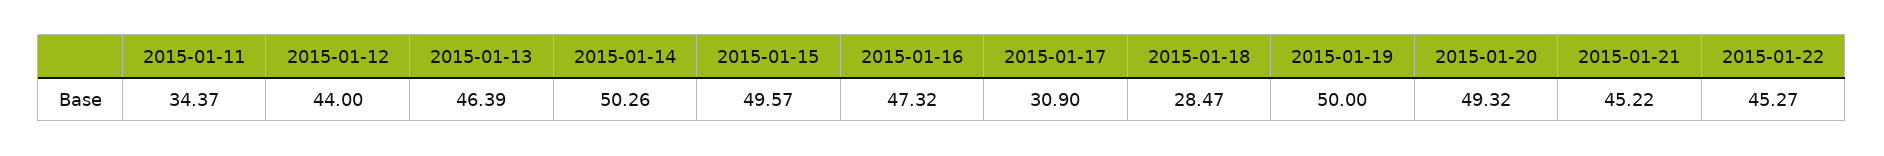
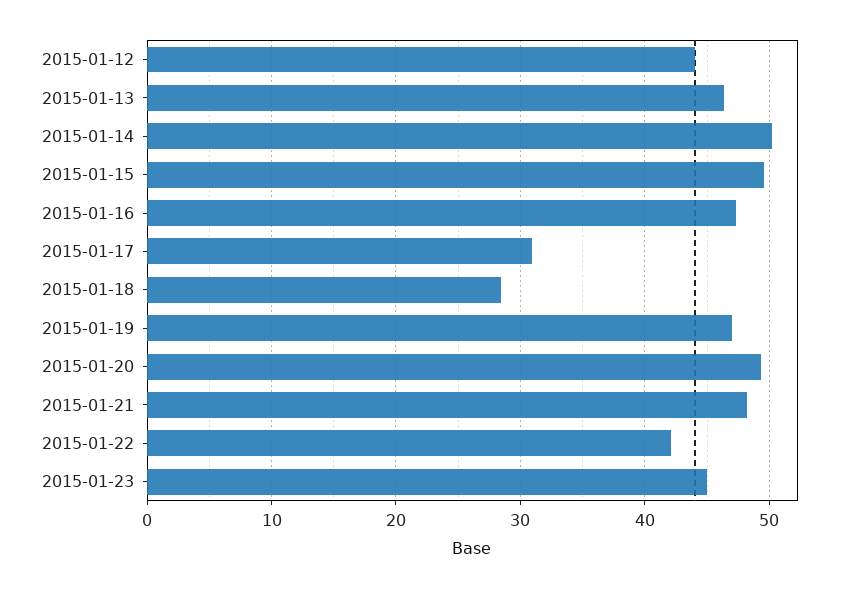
2015-01-11: 34.37 -> none
2015-01-19: 50 -> 47
2015-01-21: 45.22 -> 48
2015-01-22: 45.27 -> 42
2015-01-23: none -> 45

